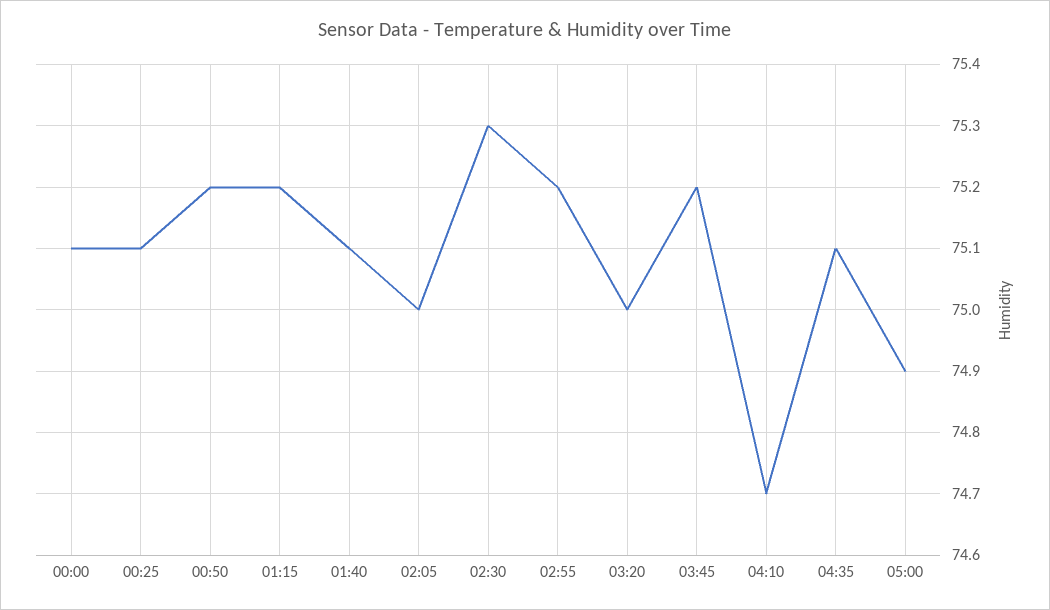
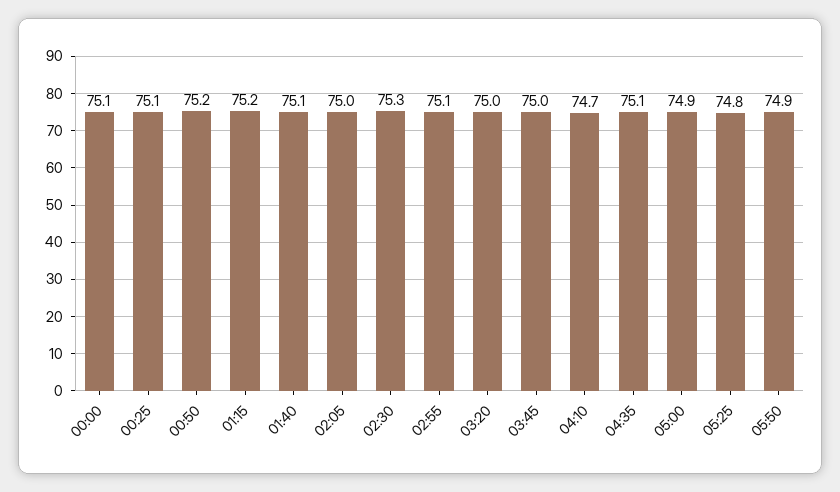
02:55: 75.2 -> 75.1
03:45: 75.2 -> 75
05:25: none -> 74.8
05:50: none -> 74.9

